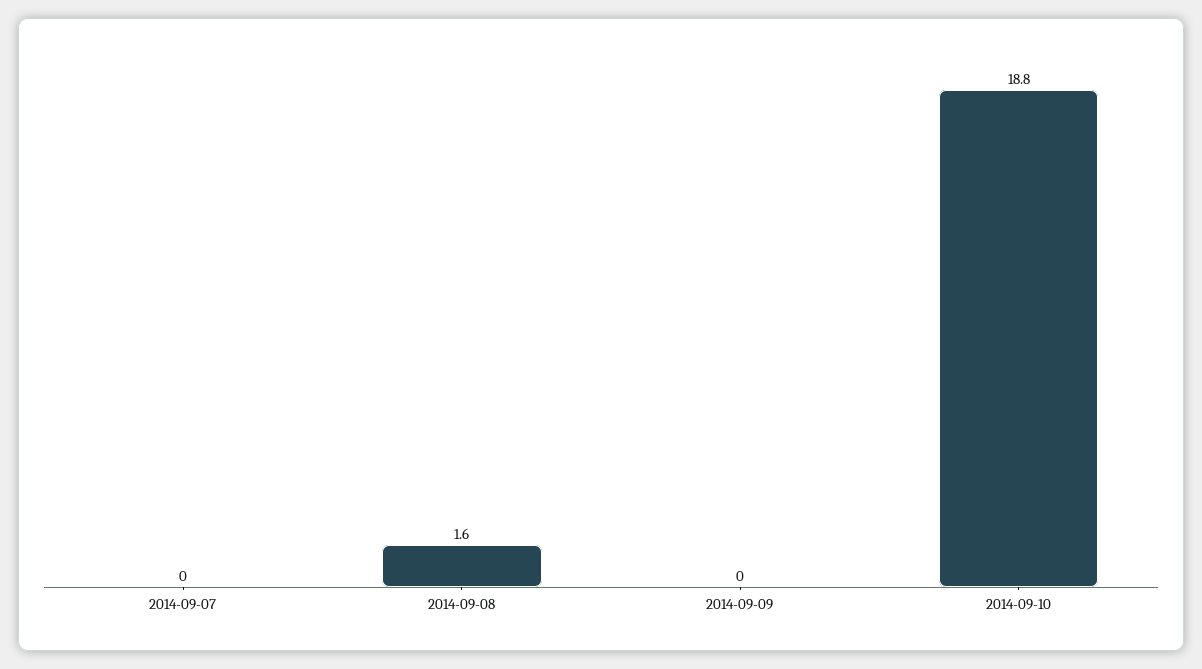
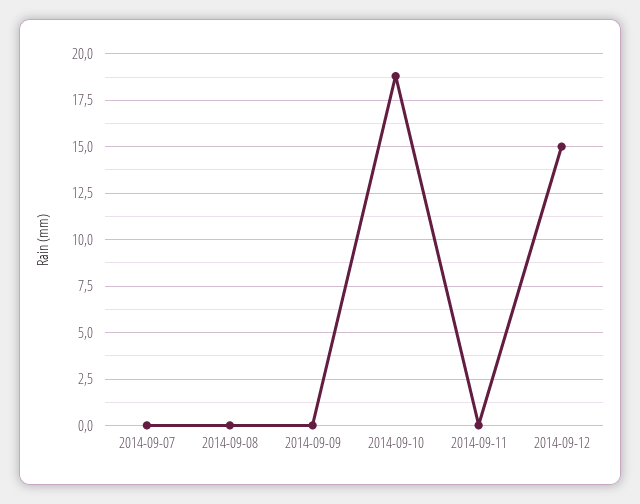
2014-09-08: 1.6 -> 0
2014-09-11: none -> 0
2014-09-12: none -> 15

